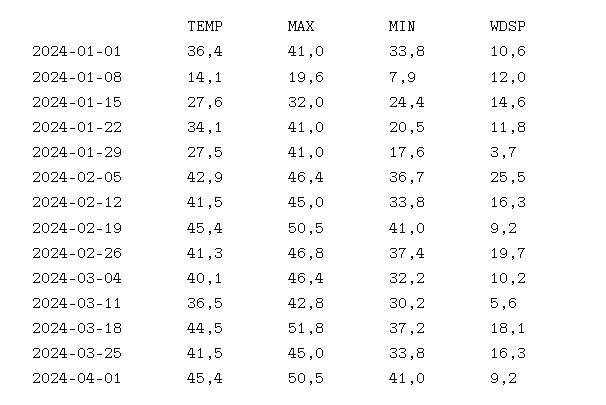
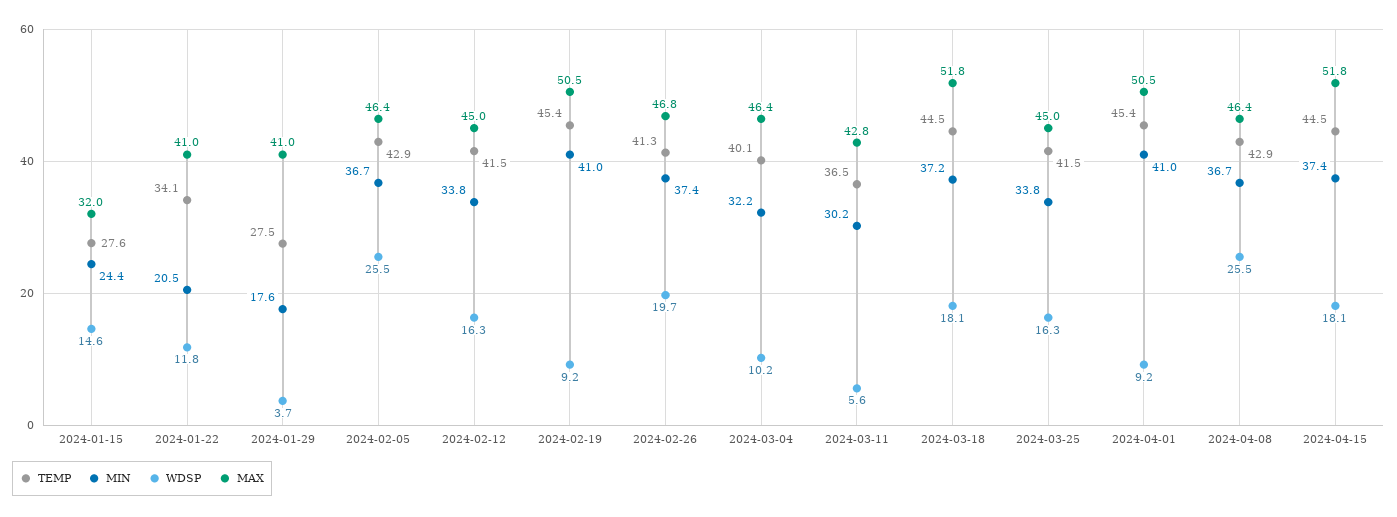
TEMP, 2024-01-01: 36.4 -> none
MAX, 2024-01-01: 41 -> none
MIN, 2024-01-01: 33.8 -> none
WDSP, 2024-01-01: 10.6 -> none
TEMP, 2024-01-08: 14.1 -> none
MAX, 2024-01-08: 19.6 -> none
MIN, 2024-01-08: 7.9 -> none
WDSP, 2024-01-08: 12 -> none
TEMP, 2024-04-08: none -> 42.9
MIN, 2024-04-08: none -> 36.7
WDSP, 2024-04-08: none -> 25.5
MAX, 2024-04-08: none -> 46.4
TEMP, 2024-04-15: none -> 44.5
MIN, 2024-04-15: none -> 37.4
WDSP, 2024-04-15: none -> 18.1
MAX, 2024-04-15: none -> 51.8

